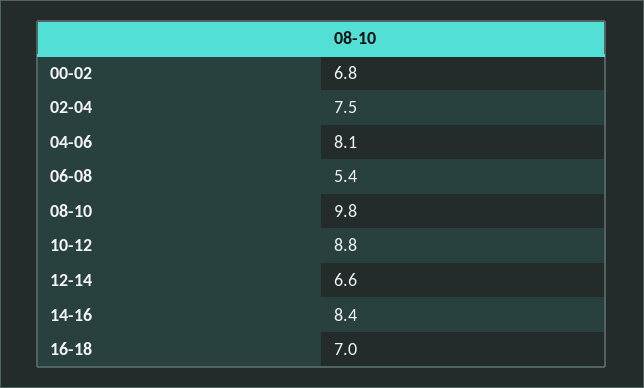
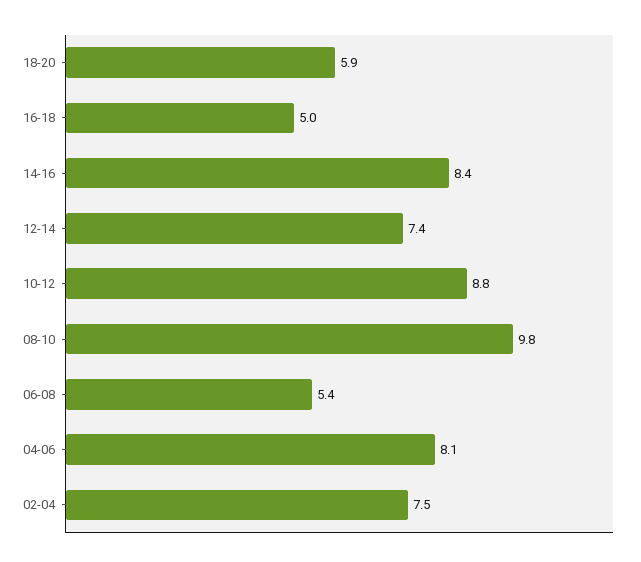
00-02: 6.8 -> none
12-14: 6.6 -> 7.4
16-18: 7 -> 5
18-20: none -> 5.9

